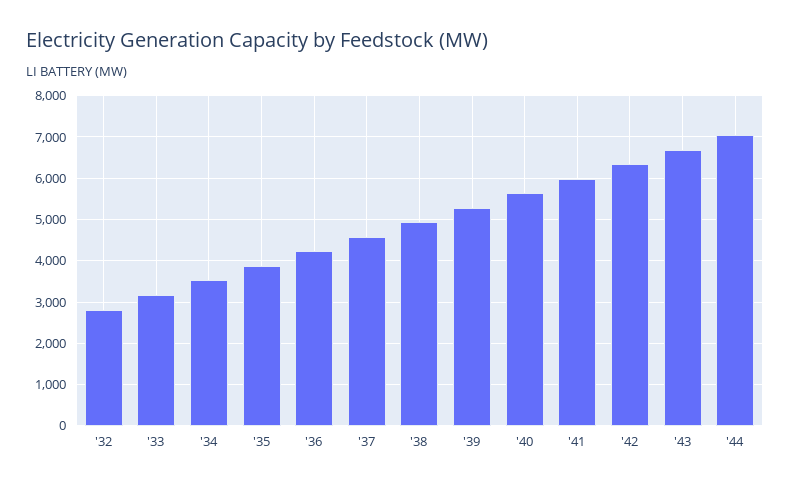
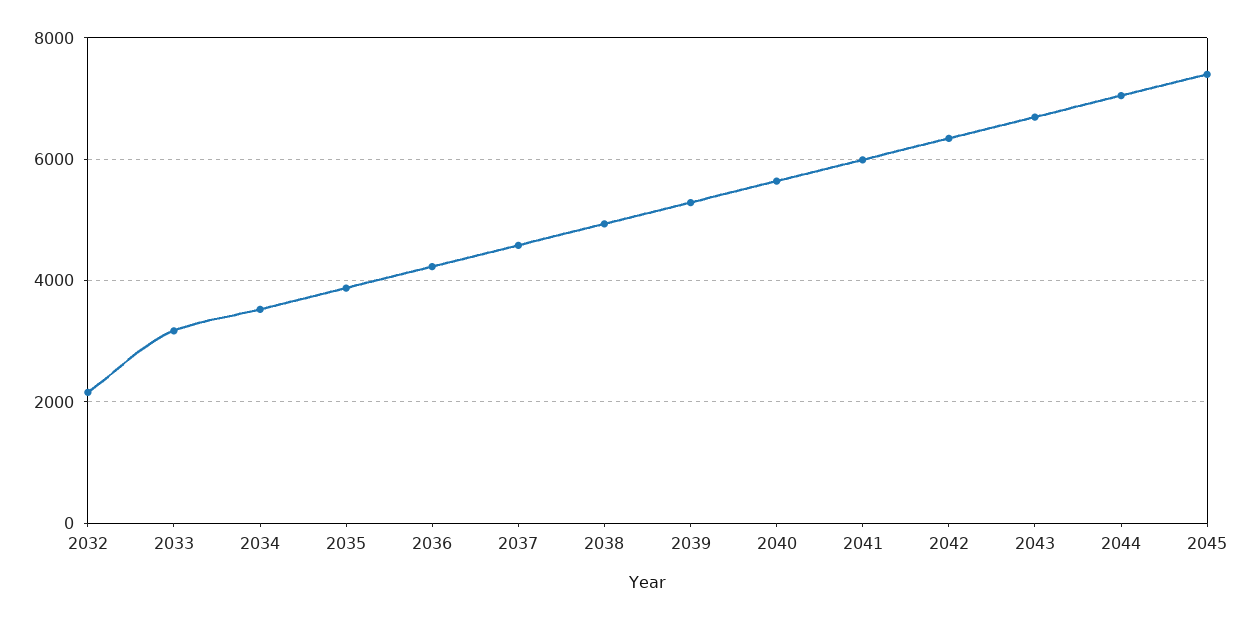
'32: 2800 -> 2200
2045: none -> 7400

